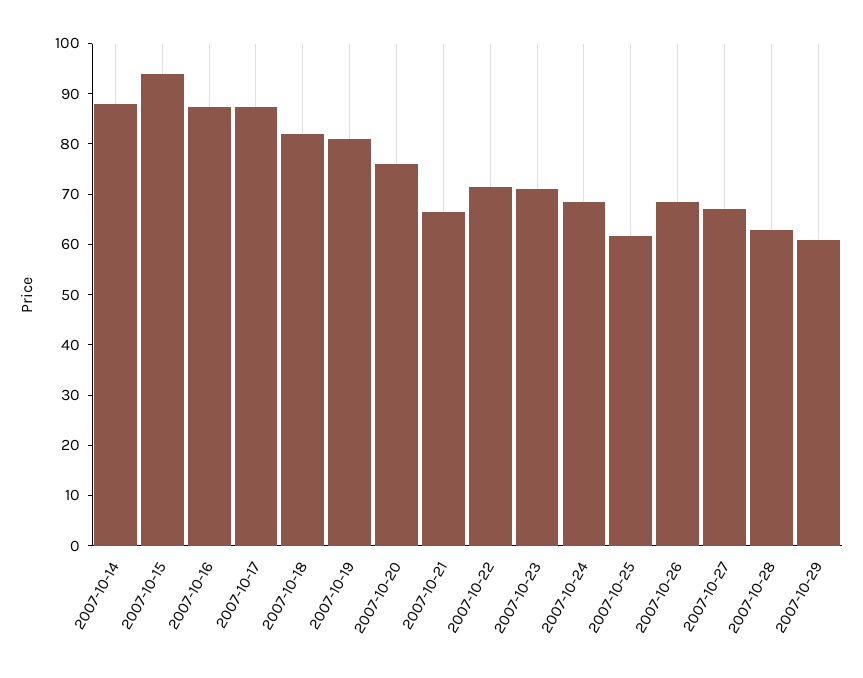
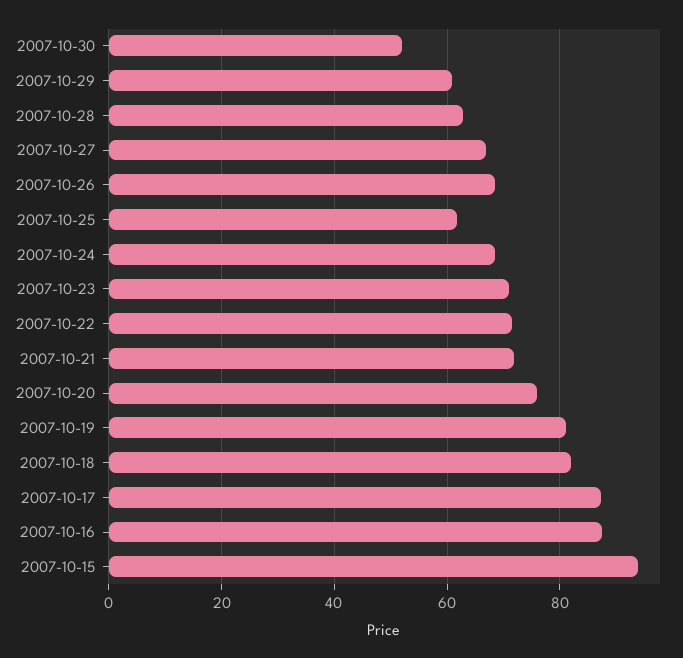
2007-10-14: 88 -> none
2007-10-21: 66 -> 72
2007-10-30: none -> 52

